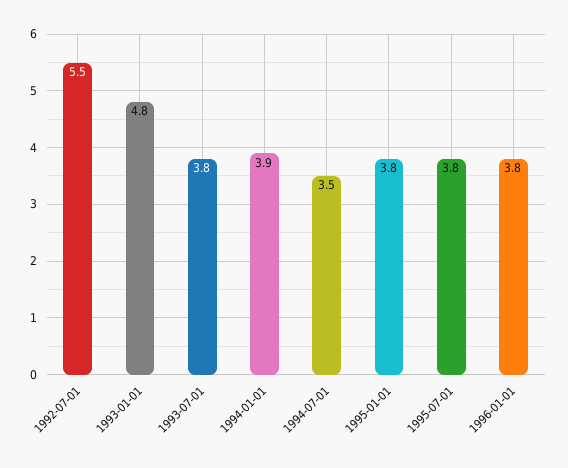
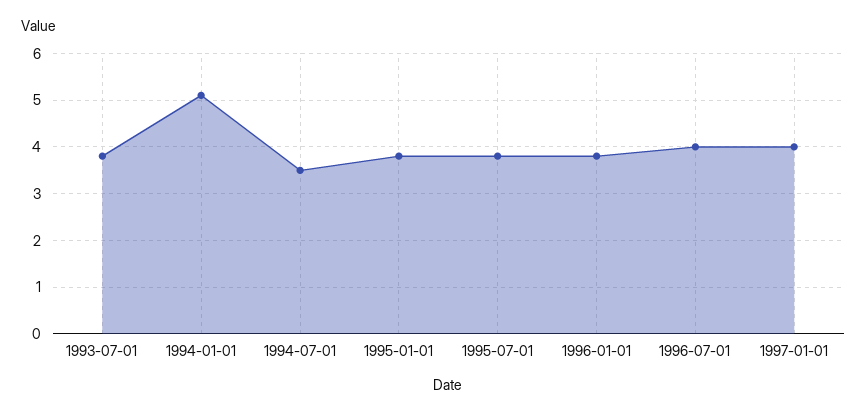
1992-07-01: 5.5 -> none
1993-01-01: 4.8 -> none
1994-01-01: 3.9 -> 5
1996-07-01: none -> 4
1997-01-01: none -> 4

